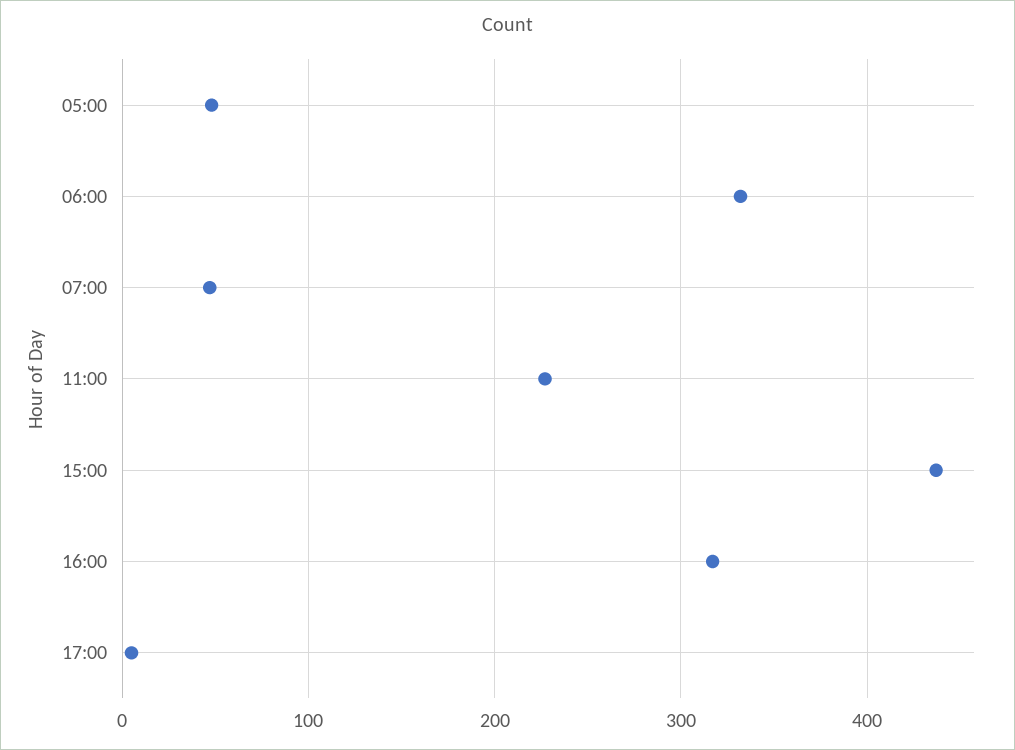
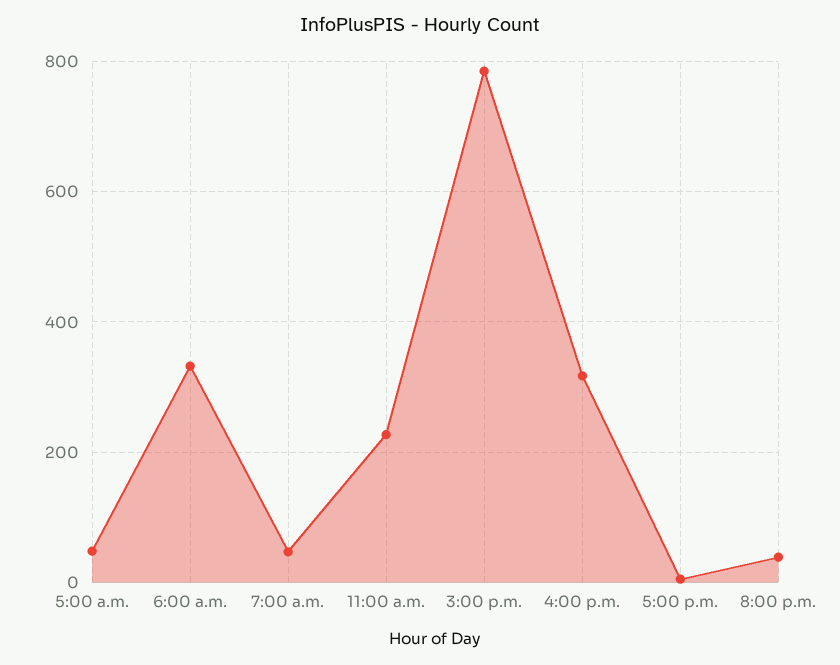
15:00: 440 -> 780
8:00 p.m.: none -> 40

